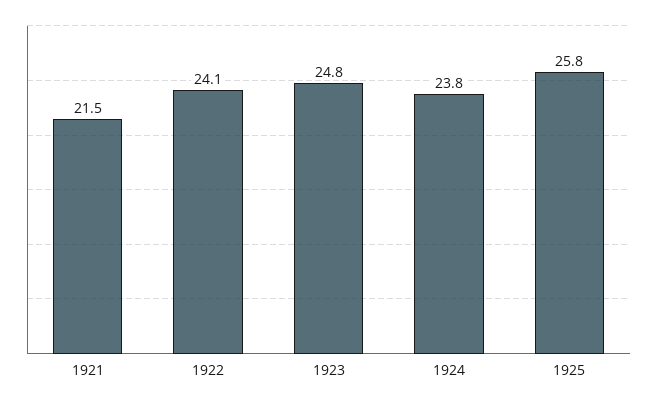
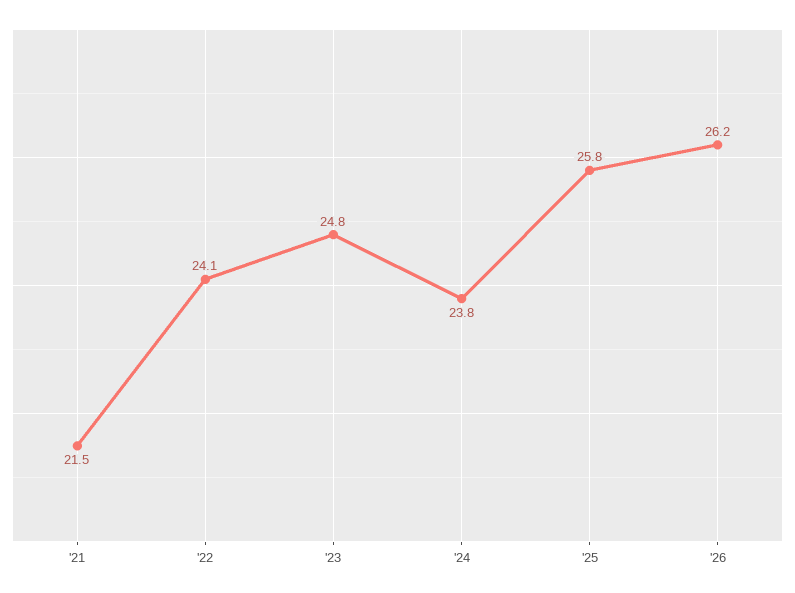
'26: none -> 26.2

